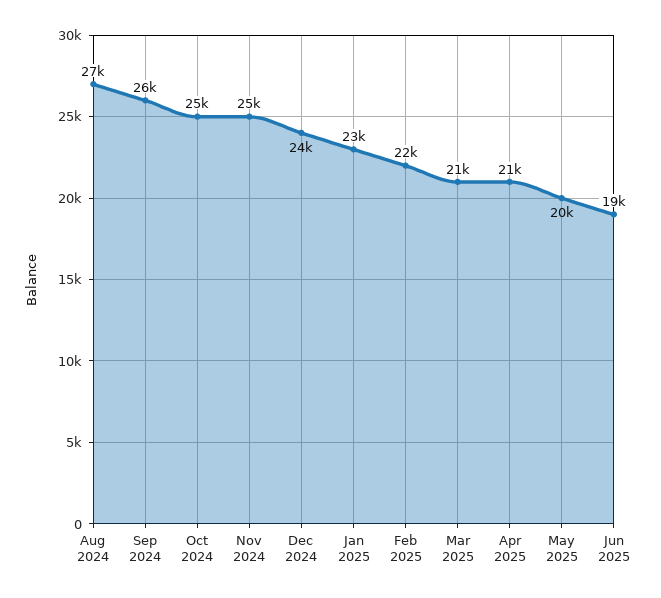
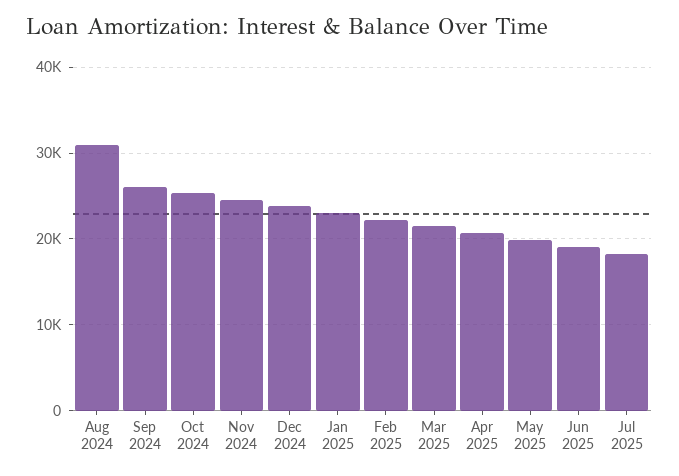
Aug 2024: 27000 -> 31000
Jul 2025: none -> 18000

